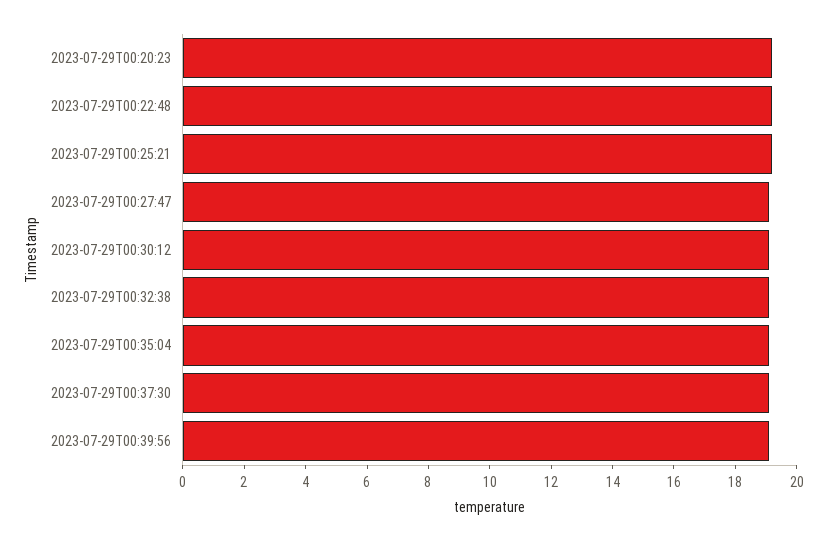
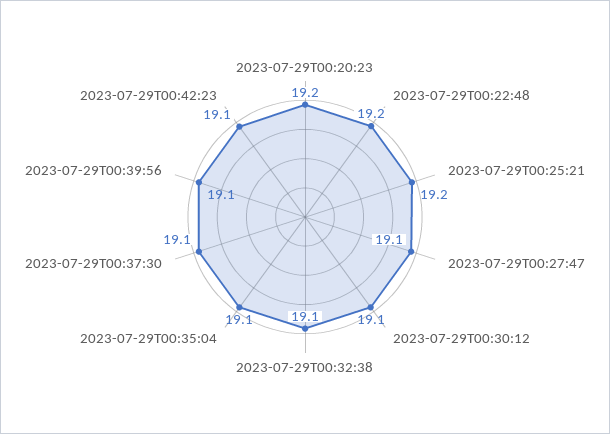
2023-07-29T00:42:23: none -> 19.1

